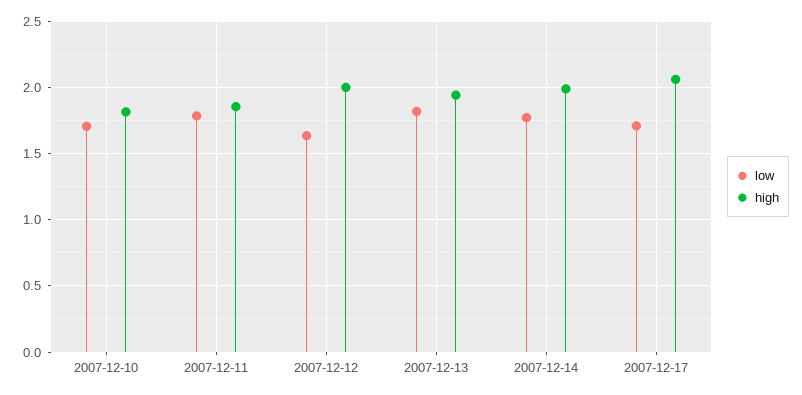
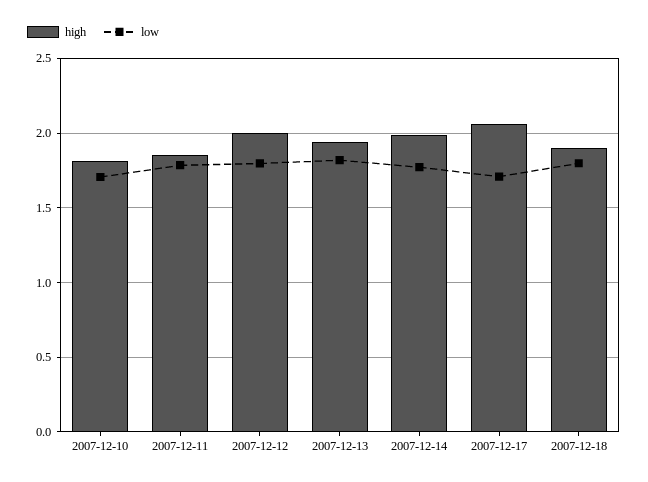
low, 2007-12-12: 1.65 -> 1.8
high, 2007-12-18: none -> 1.9
low, 2007-12-18: none -> 1.8

